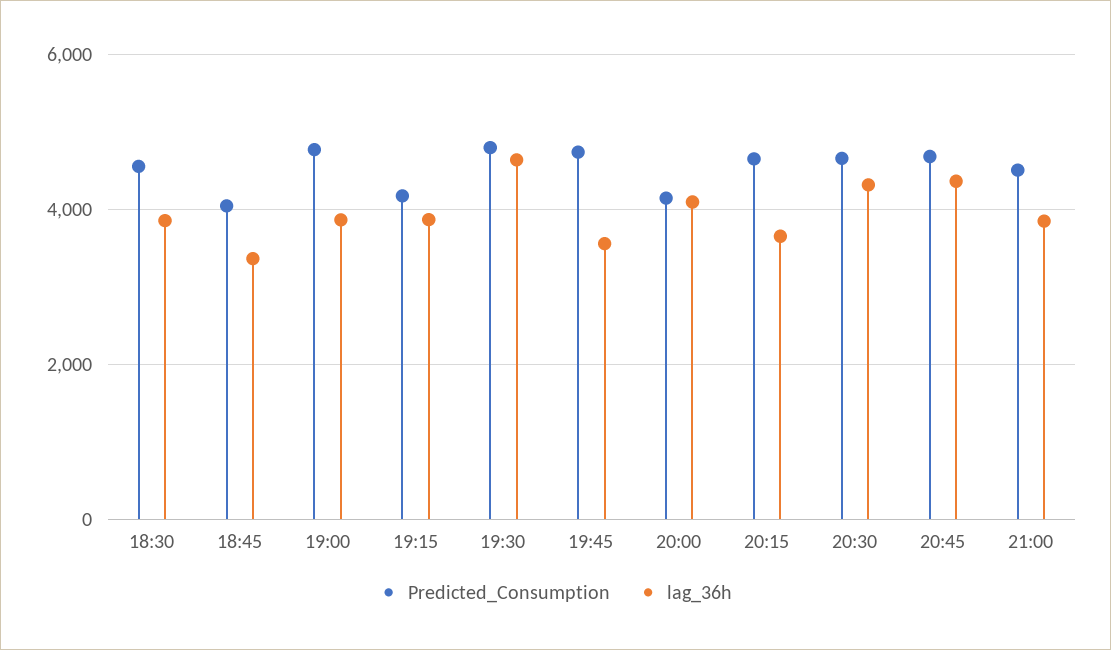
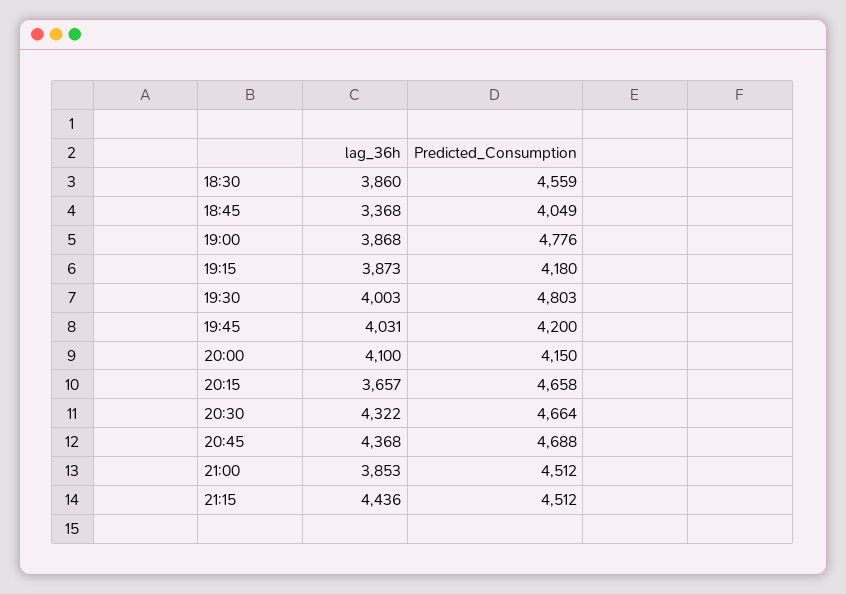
lag_36h, 19:30: 4600 -> 4003
Predicted_Consumption, 19:45: 4800 -> 4200
lag_36h, 19:45: 3600 -> 4031
lag_36h, 21:15: none -> 4436
Predicted_Consumption, 21:15: none -> 4512

